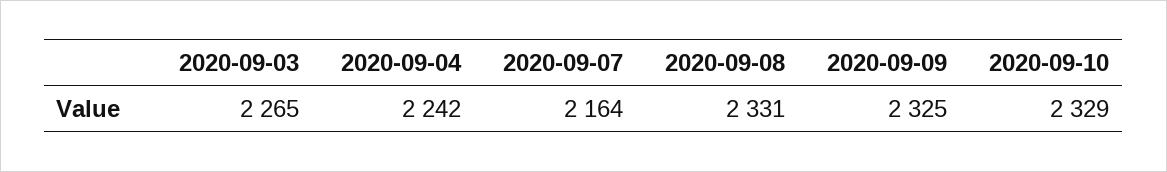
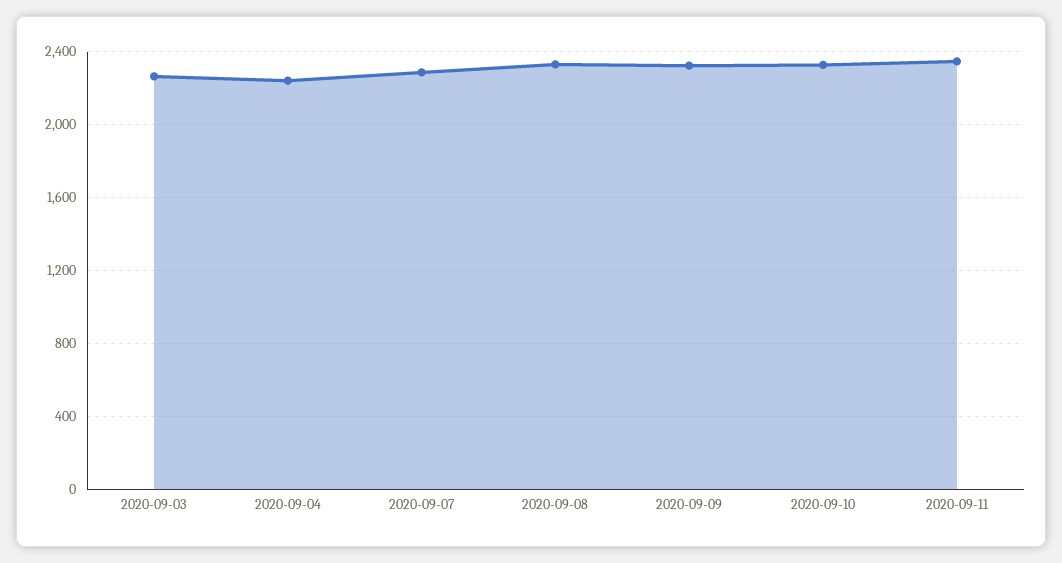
2020-09-07: 2164 -> 2300
2020-09-11: none -> 2350

